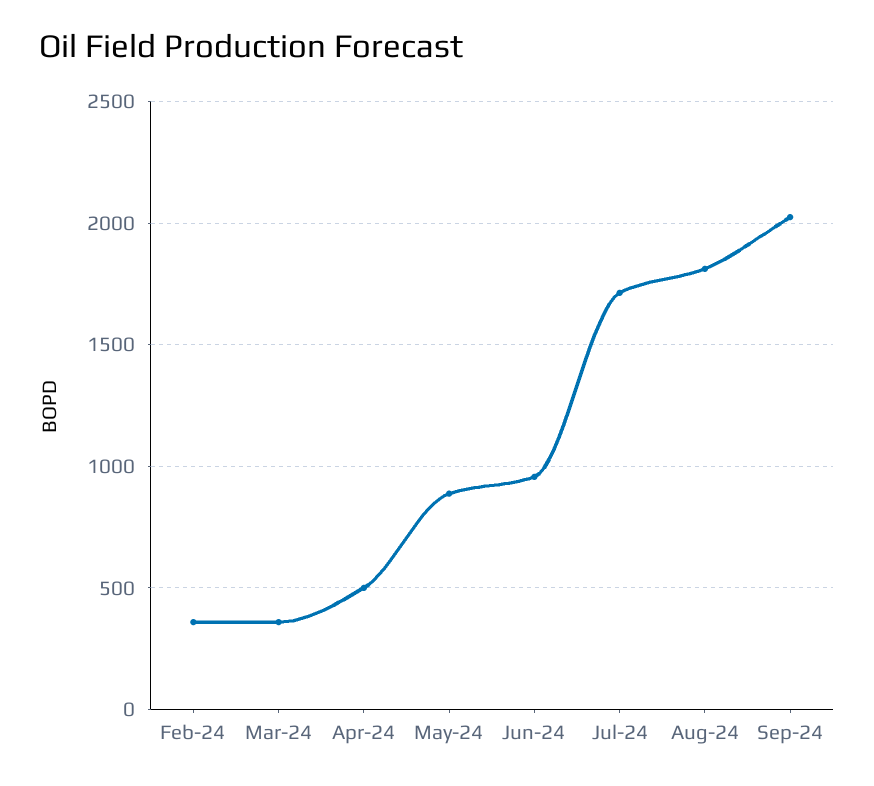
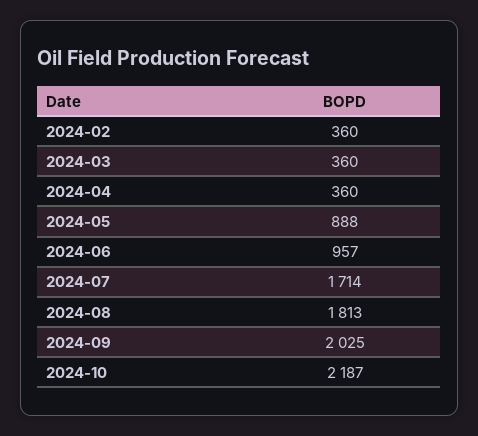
Apr-24: 500 -> 360
2024-10: none -> 2187

